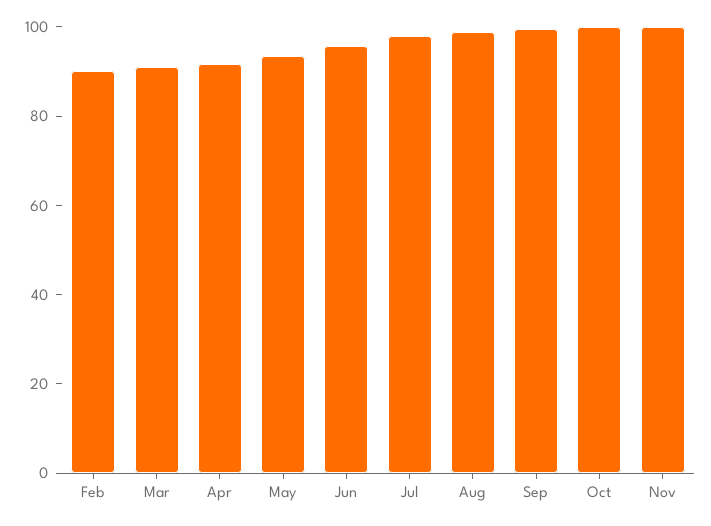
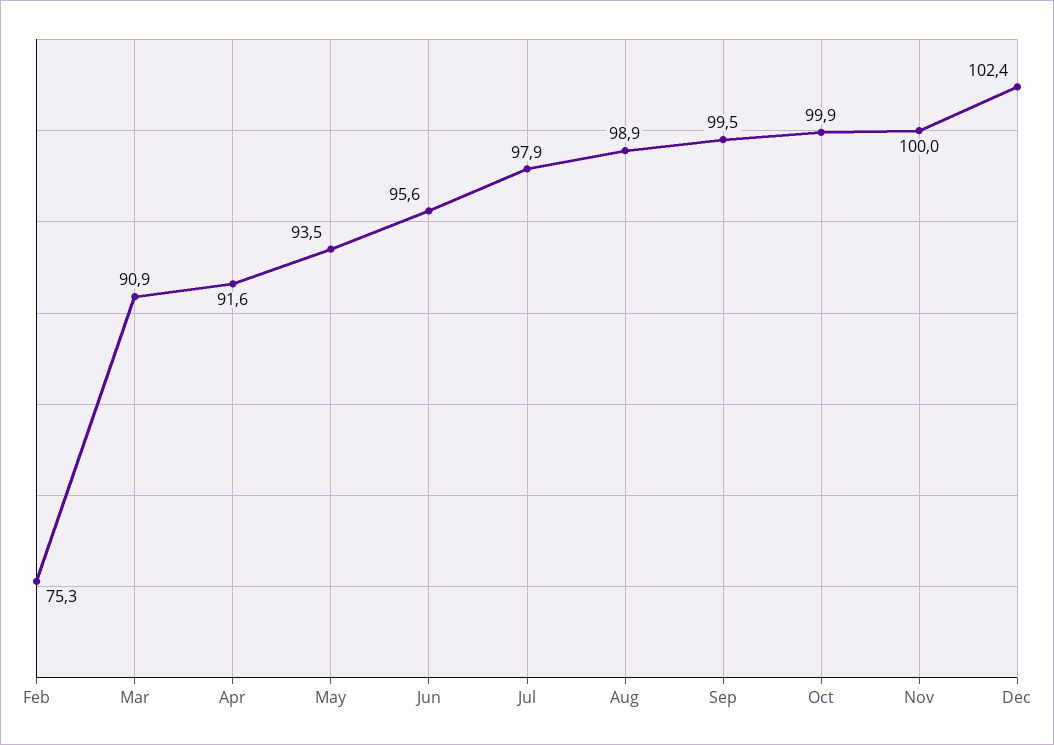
Feb: 90 -> 75.3
Dec: none -> 102.4

